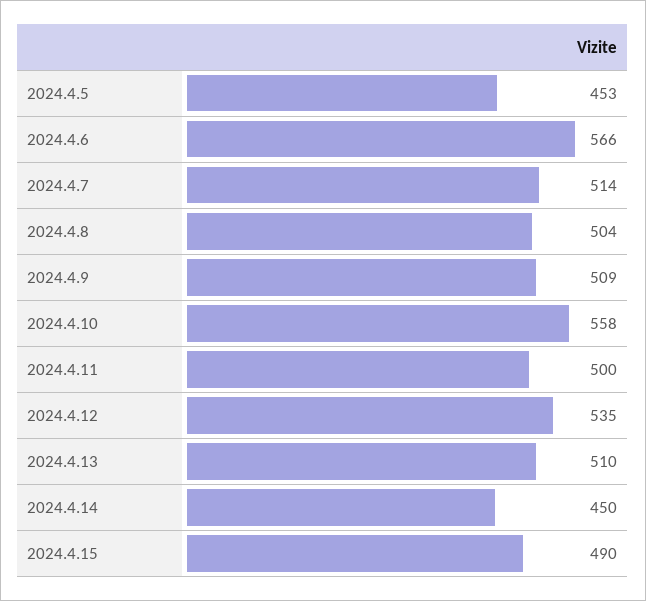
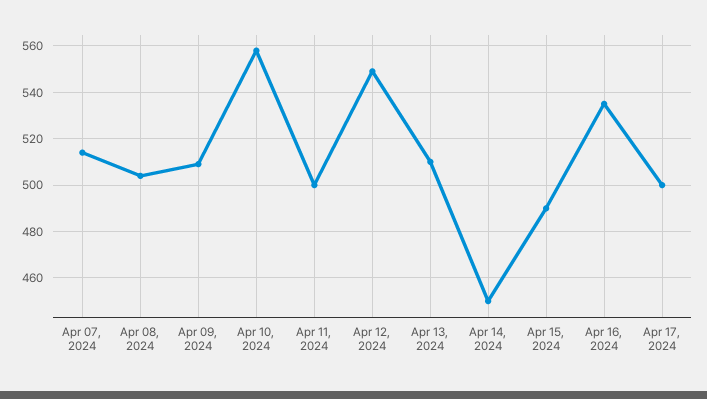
2024.4.5: 453 -> none
2024.4.6: 566 -> none
2024.4.12: 535 -> 550
Apr 16, 2024: none -> 535
Apr 17, 2024: none -> 500

